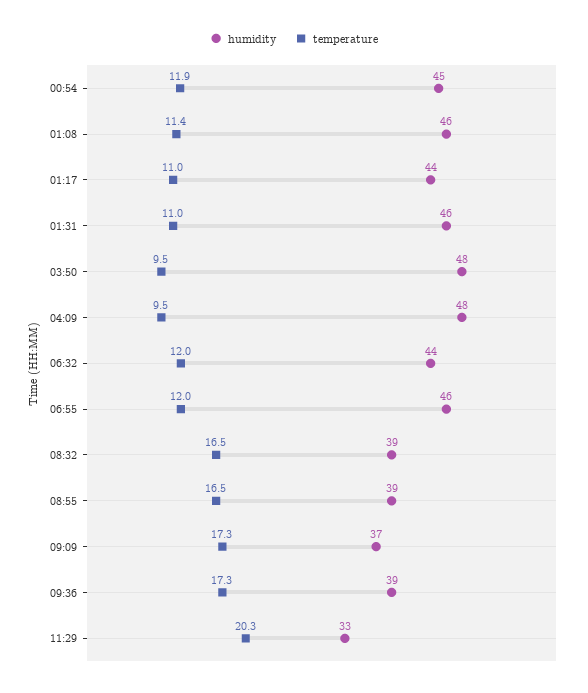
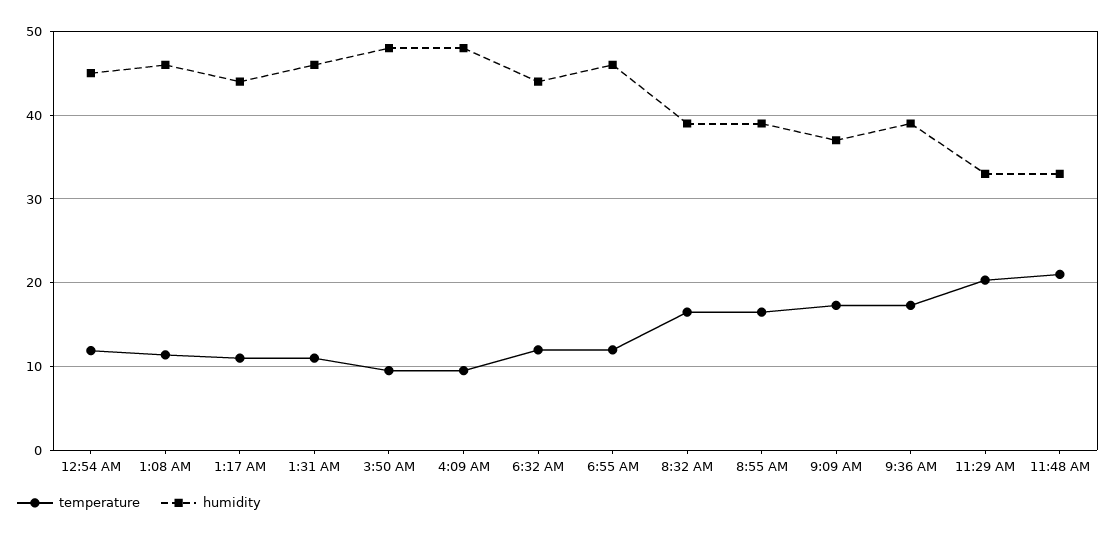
temperature, 11:48 AM: none -> 21
humidity, 11:48 AM: none -> 33

